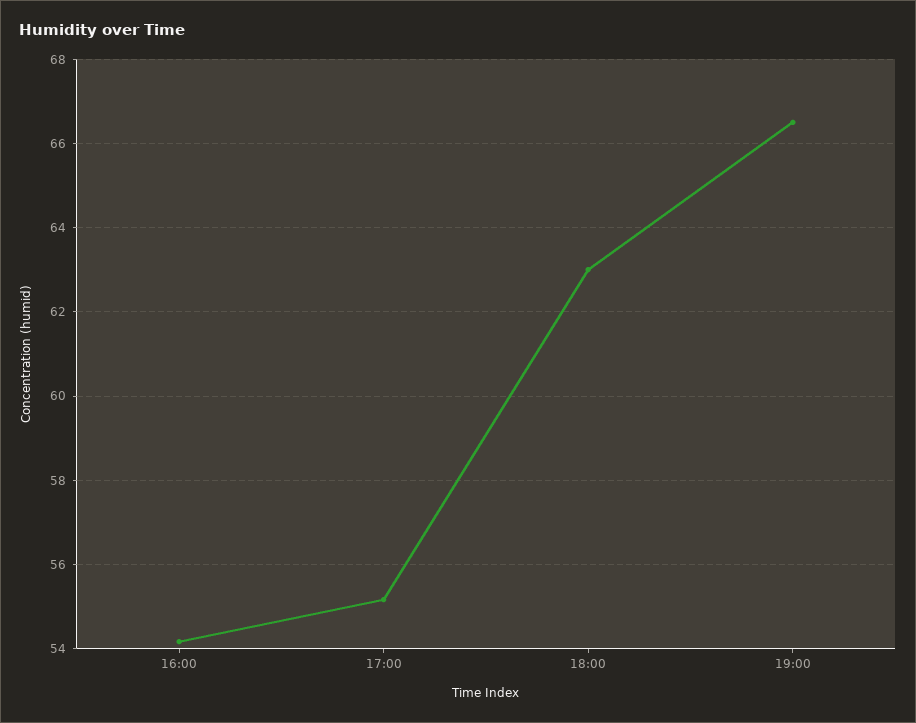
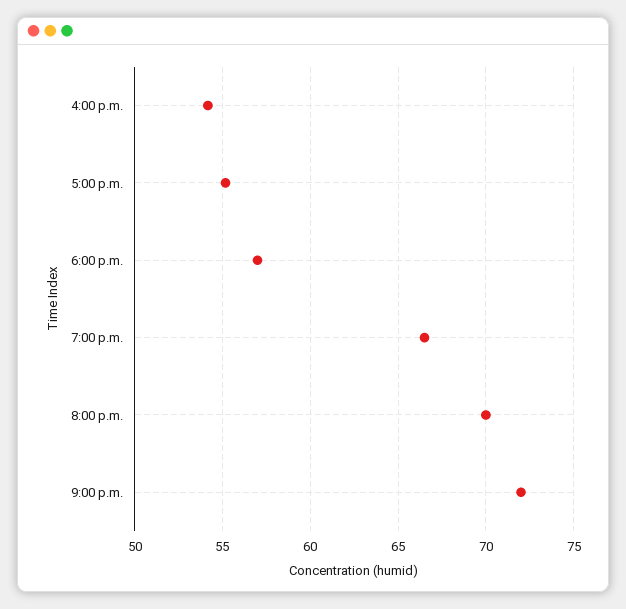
18:00: 63 -> 57
8:00 p.m.: none -> 70
9:00 p.m.: none -> 72

